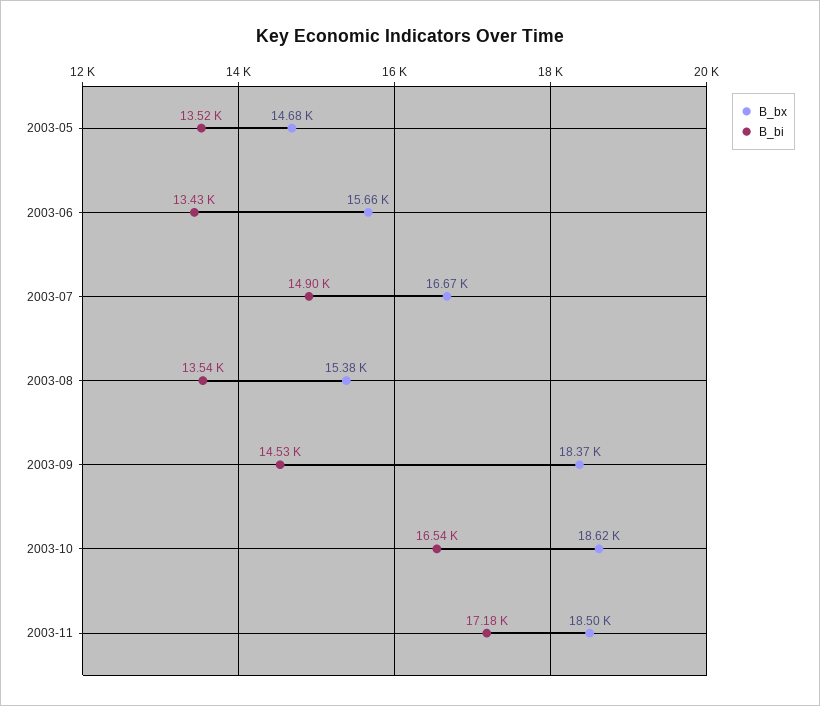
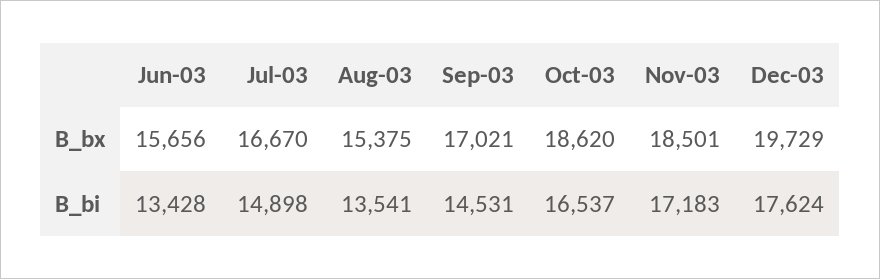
B_bx, 2003-05: 14680 -> none
B_bi, 2003-05: 13520 -> none
B_bx, 2003-09: 18370 -> 17021
B_bx, Dec-03: none -> 19729
B_bi, Dec-03: none -> 17624

